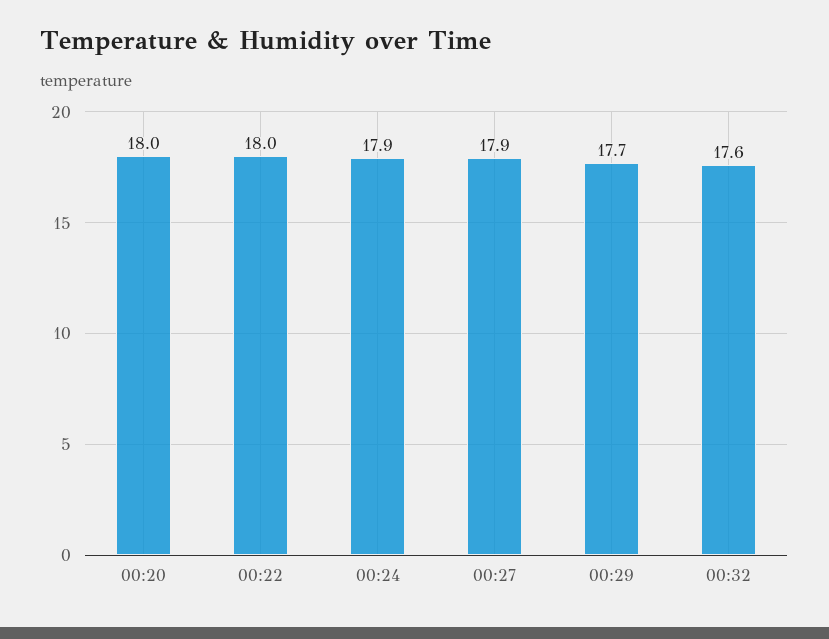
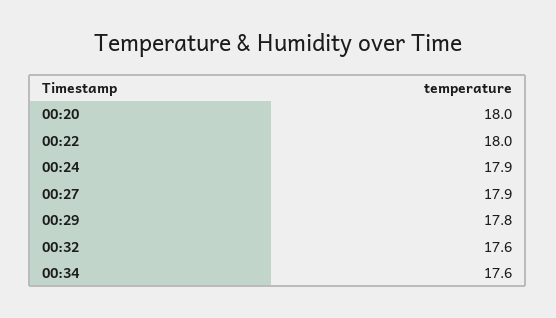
00:29: 17.7 -> 17.8
00:34: none -> 17.6

